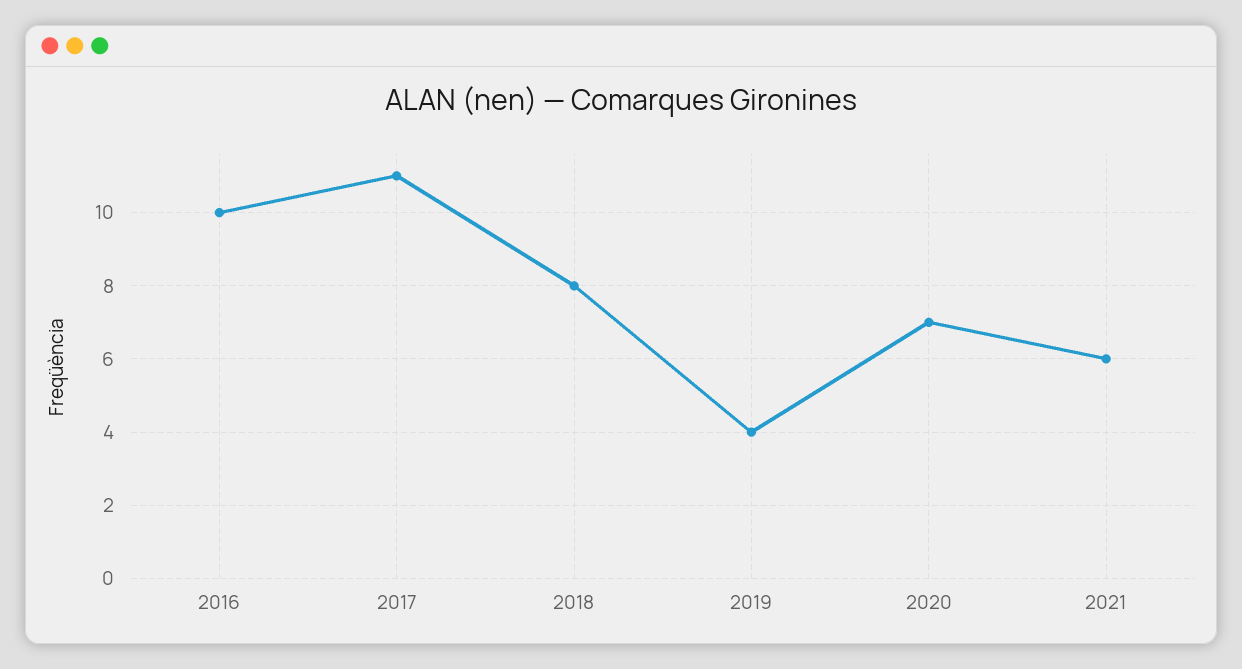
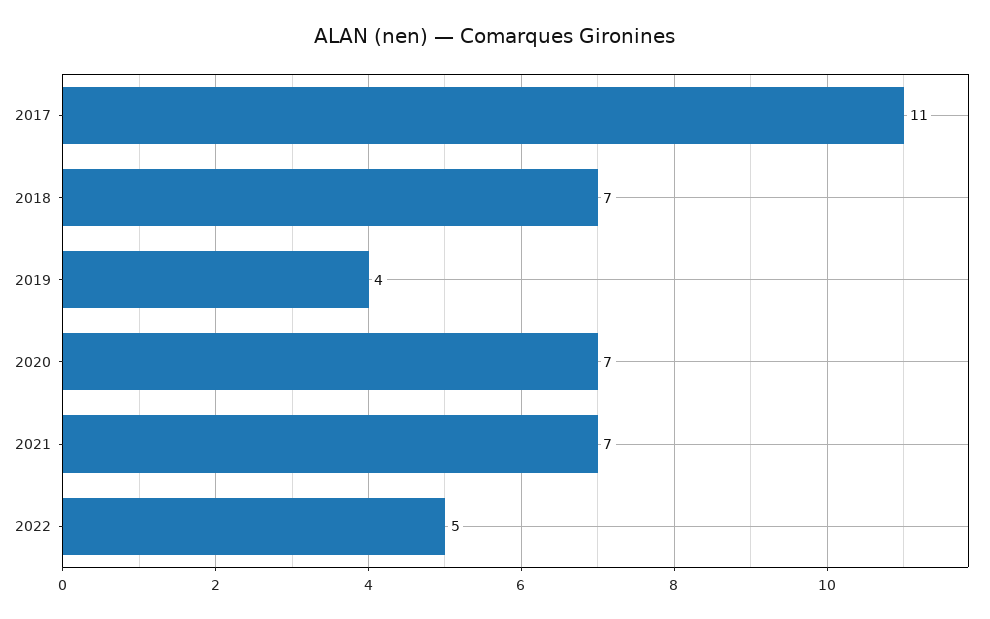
2016: 10 -> none
2018: 8 -> 7
2021: 6 -> 7
2022: none -> 5

